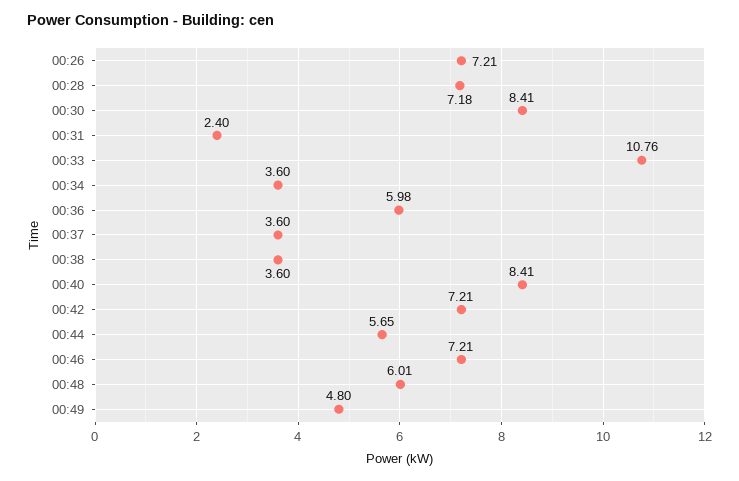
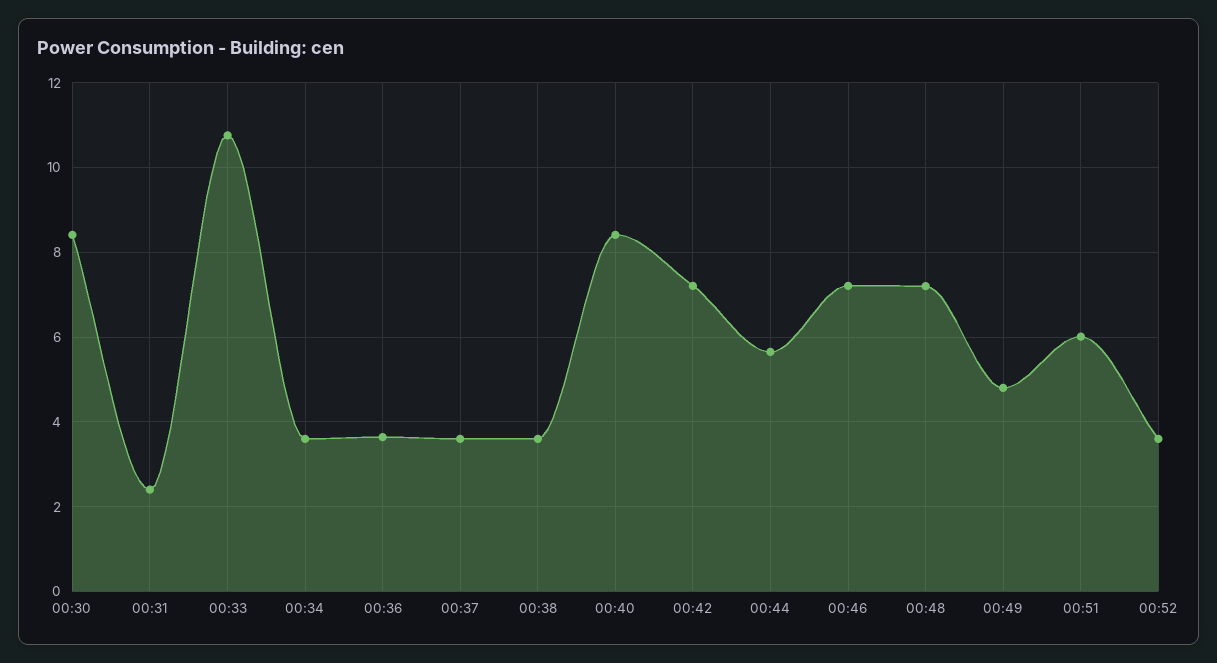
00:26: 7.21 -> none
00:28: 7.18 -> none
00:36: 5.98 -> 3.6
00:48: 6.01 -> 7.2
00:51: none -> 6
00:52: none -> 3.6

